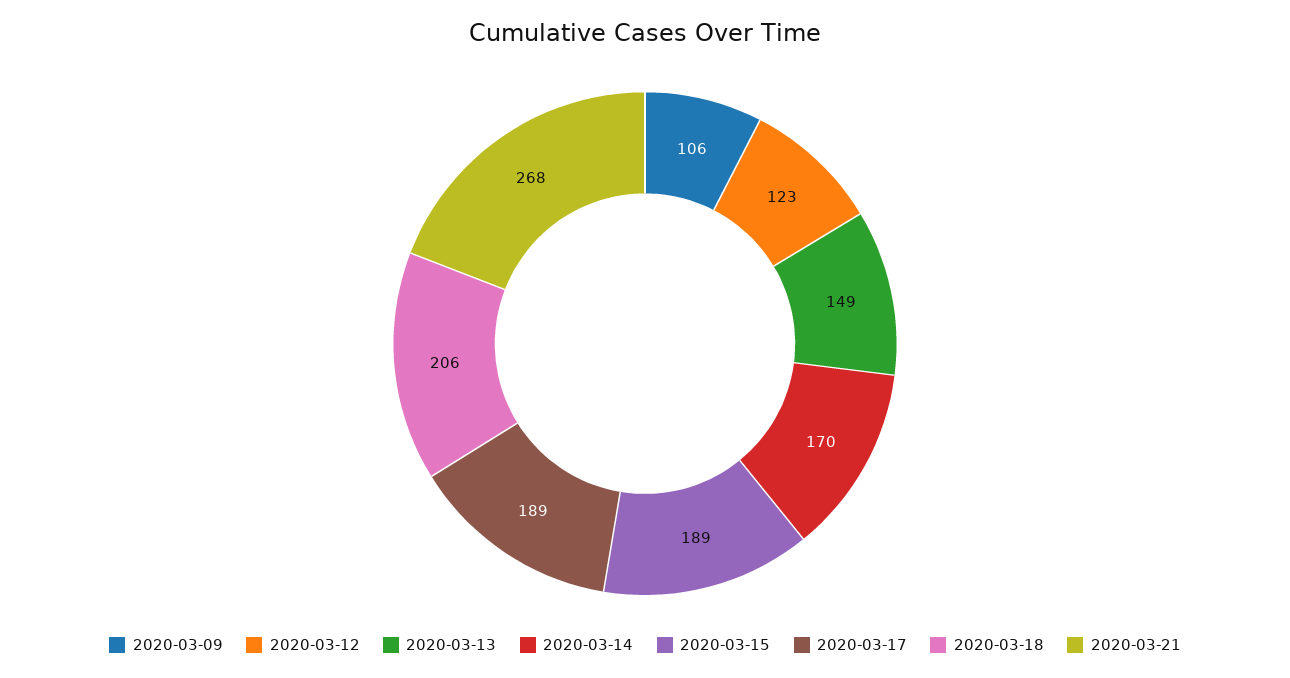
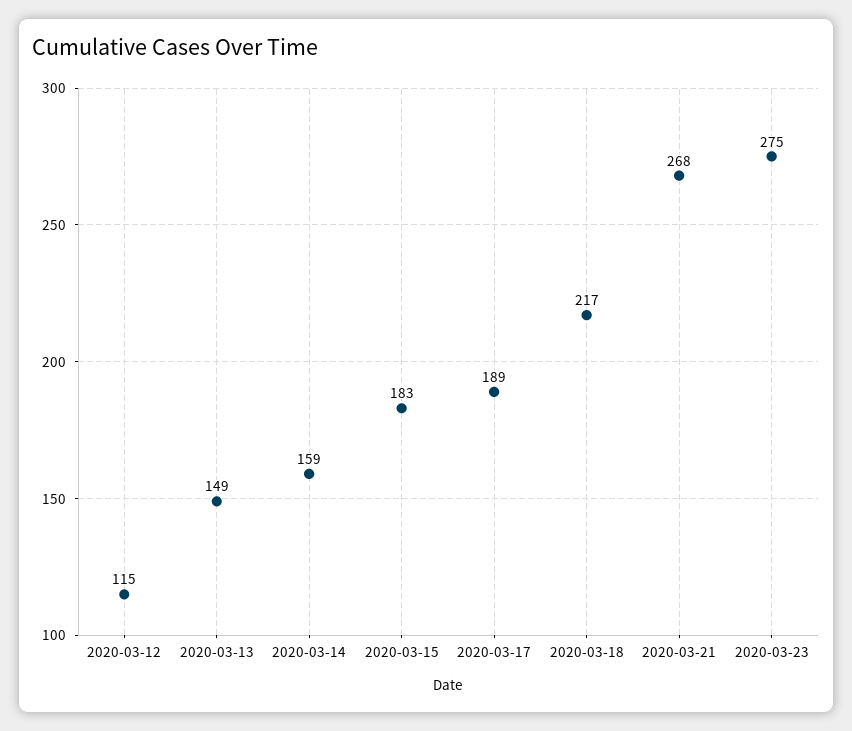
2020-03-09: 106 -> none
2020-03-12: 123 -> 115
2020-03-14: 170 -> 159
2020-03-15: 189 -> 183
2020-03-18: 206 -> 217
2020-03-23: none -> 275

